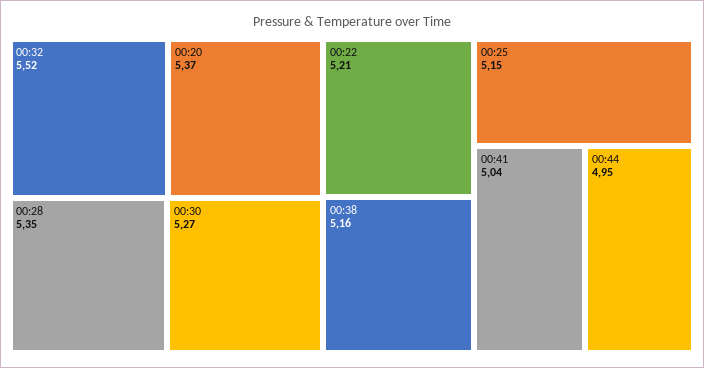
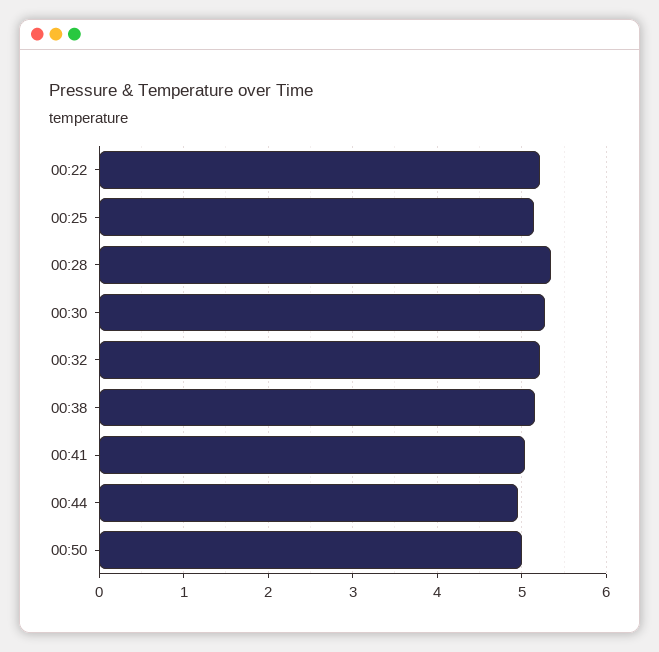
00:32: 5.52 -> 5.2
00:20: 5.37 -> none
00:50: none -> 5

